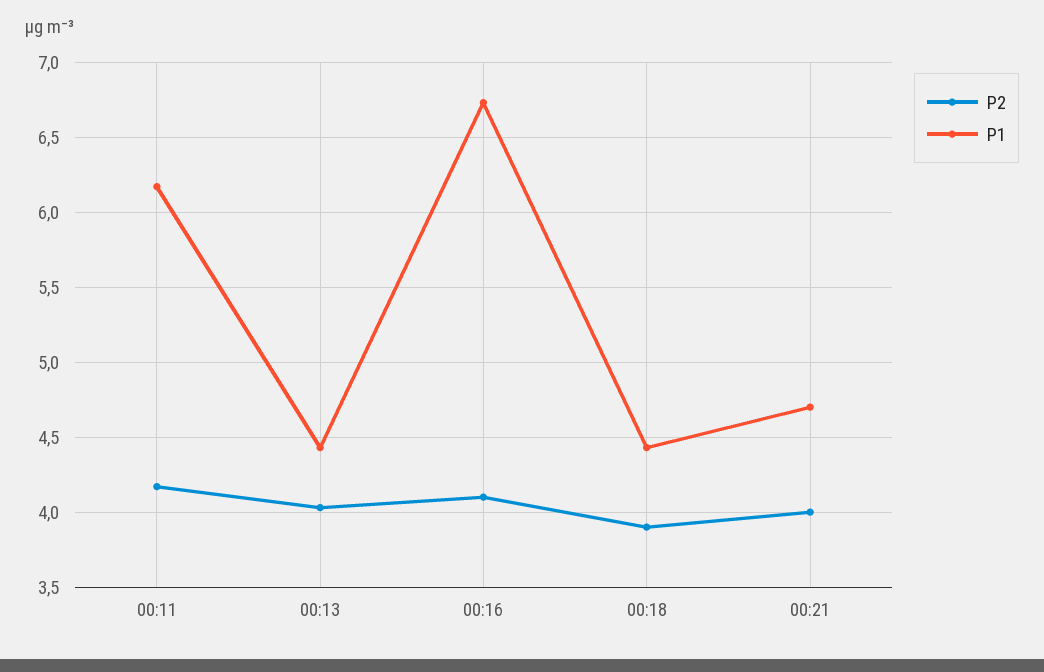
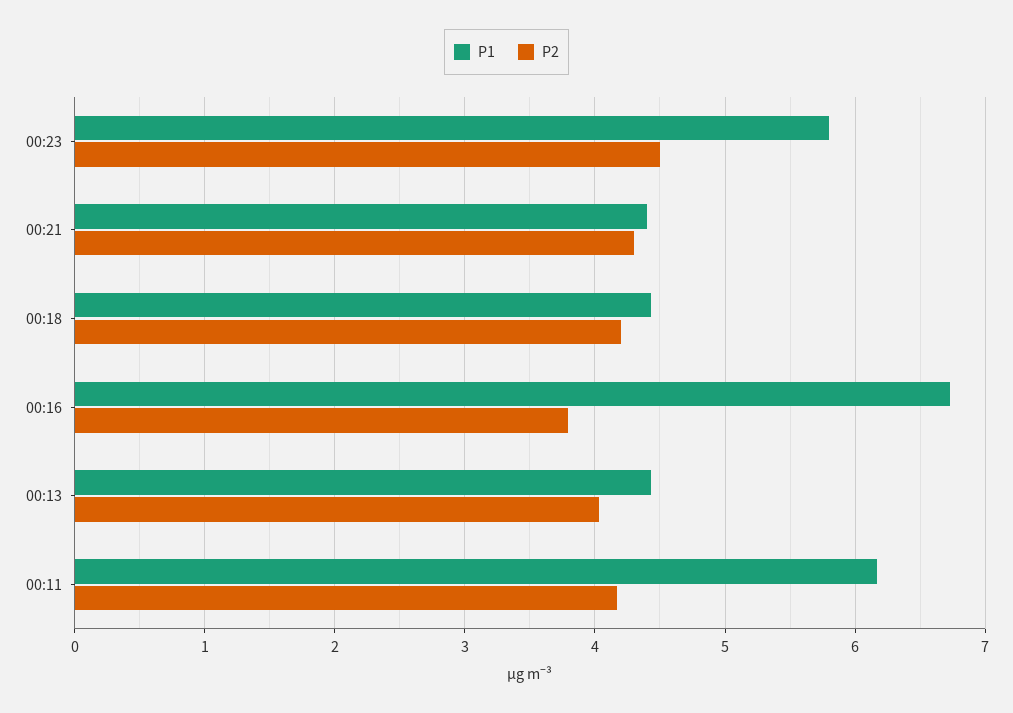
P2, 00:16: 4.1 -> 3.8
P2, 00:18: 3.9 -> 4.2
P2, 00:21: 4 -> 4.3
P1, 00:21: 4.7 -> 4.4
P1, 00:23: none -> 5.8
P2, 00:23: none -> 4.5

